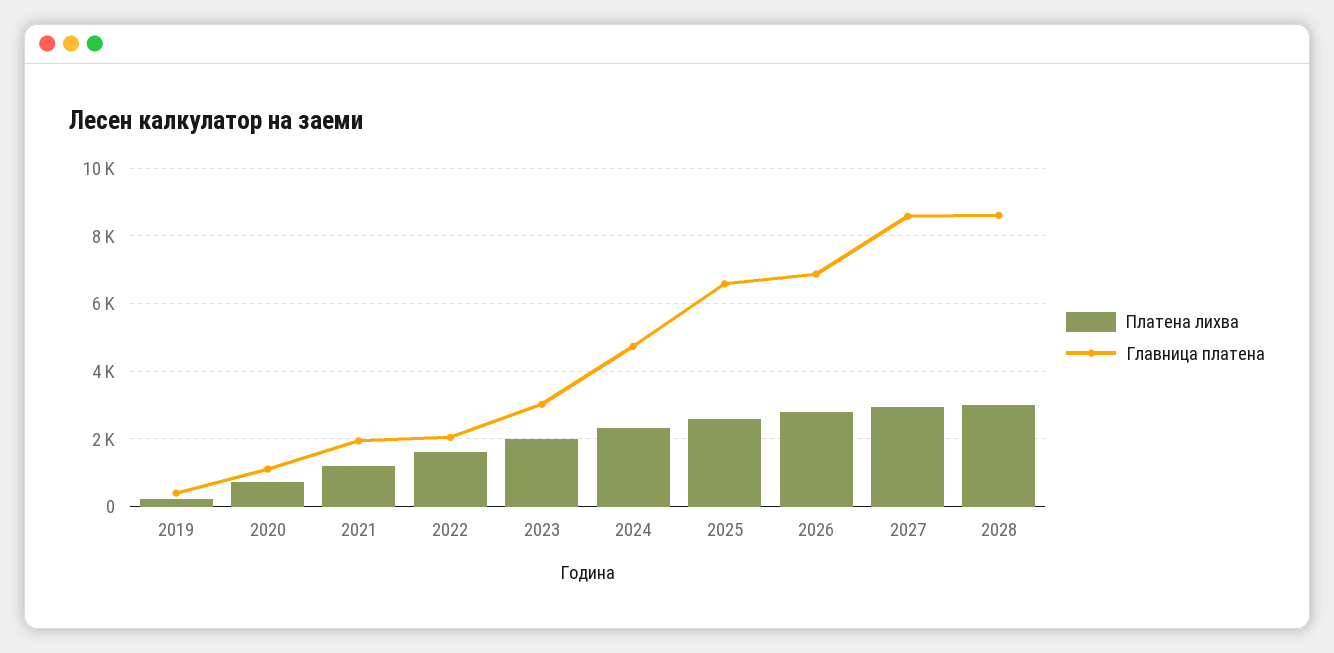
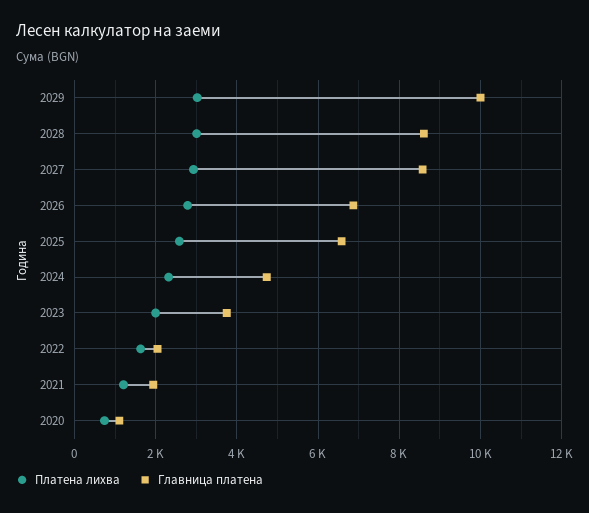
Платена лихва, 2019: 200 -> none
Главница платена, 2019: 400 -> none
Главница платена, 2023: 3000 -> 3800
Платена лихва, 2029: none -> 3000
Главница платена, 2029: none -> 10000

